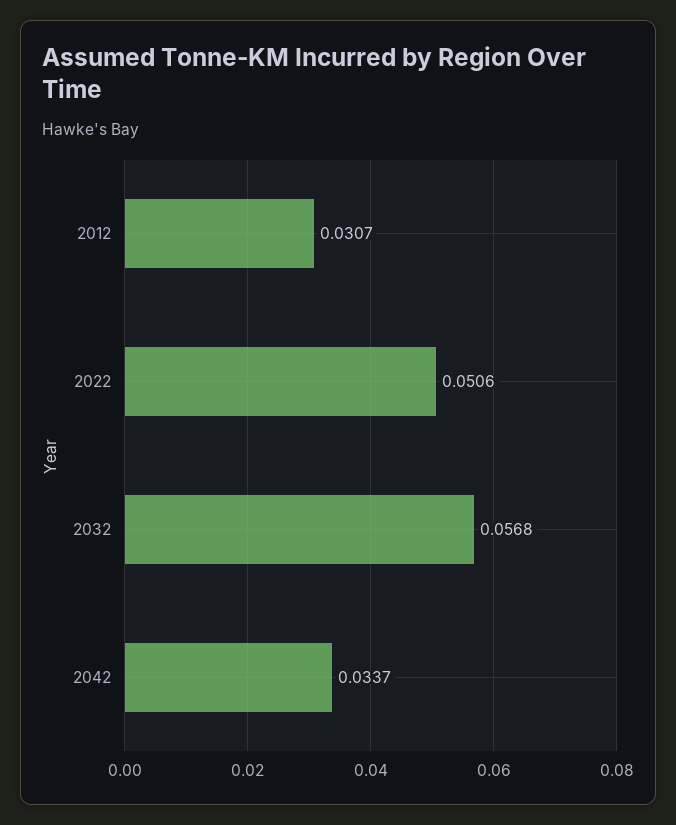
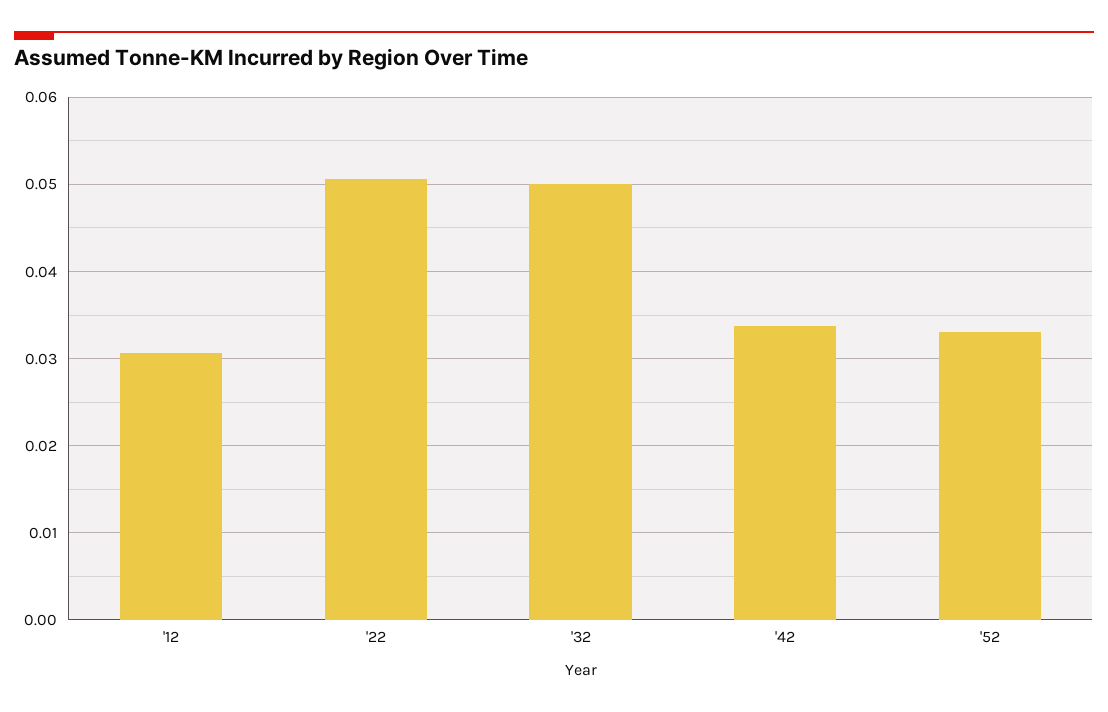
2032: 0.0568 -> 0.05
'52: none -> 0.033

